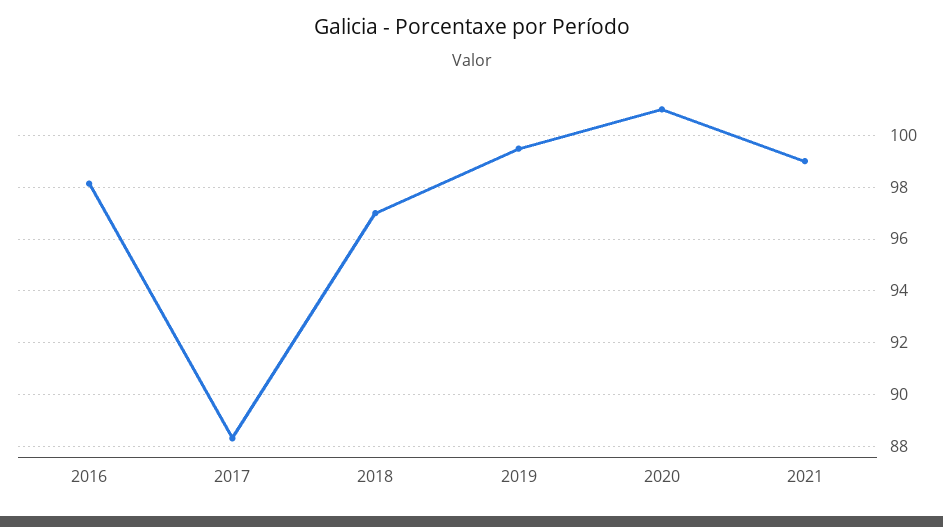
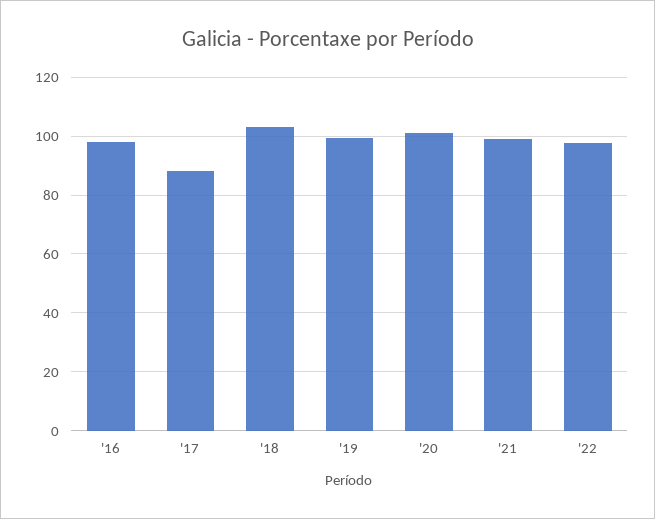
2018: 97 -> 102.5
'22: none -> 97.5

